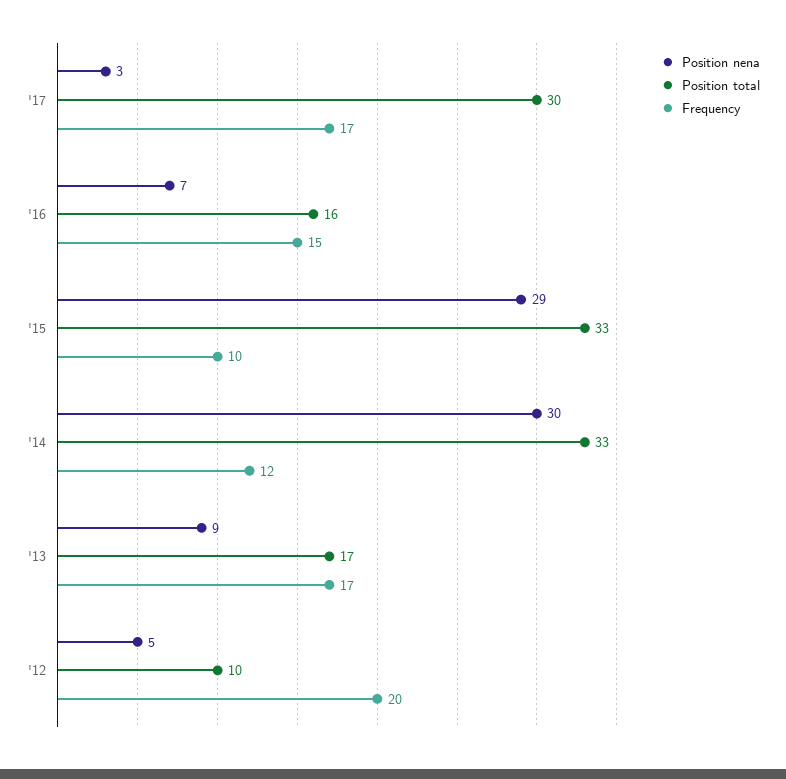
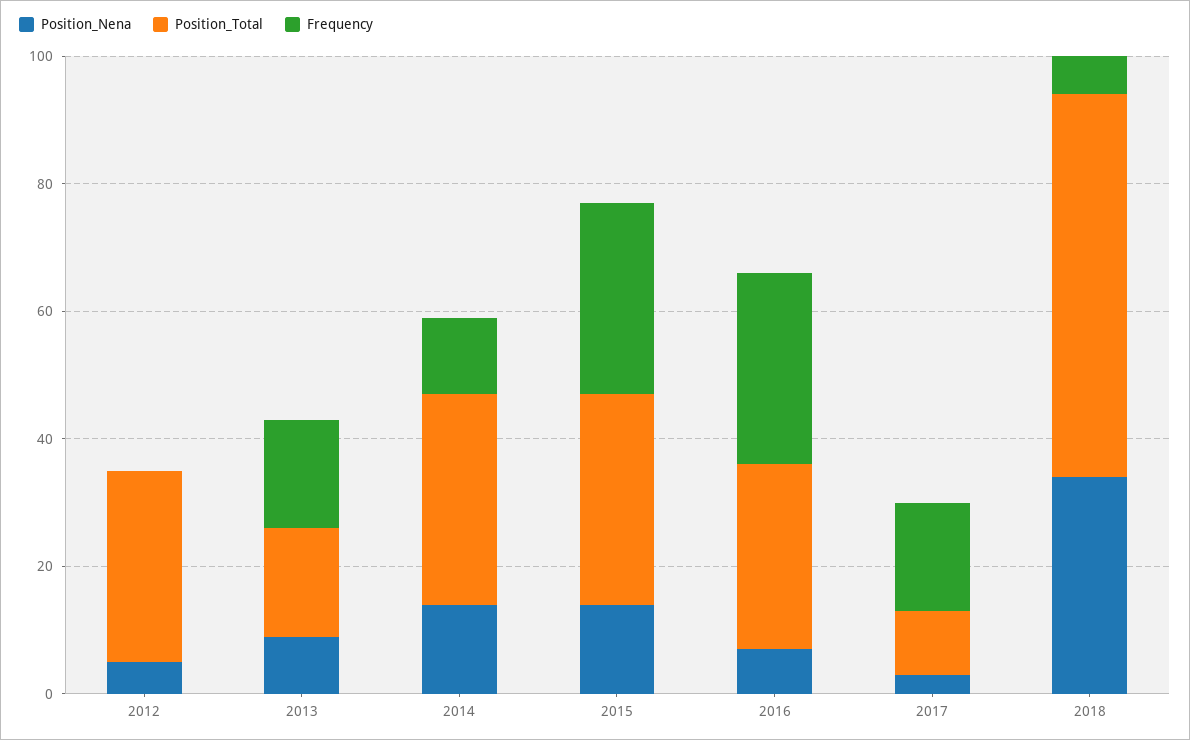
Position total, '17: 30 -> 10
Position total, '16: 16 -> 30
Frequency, '16: 15 -> 30
Position nena, '15: 29 -> 15
Frequency, '15: 10 -> 30
Position nena, '14: 30 -> 15
Position total, '12: 10 -> 30
Frequency, '12: 20 -> 0
Position nena, 2018: none -> 35
Position total, 2018: none -> 60
Frequency, 2018: none -> 5

